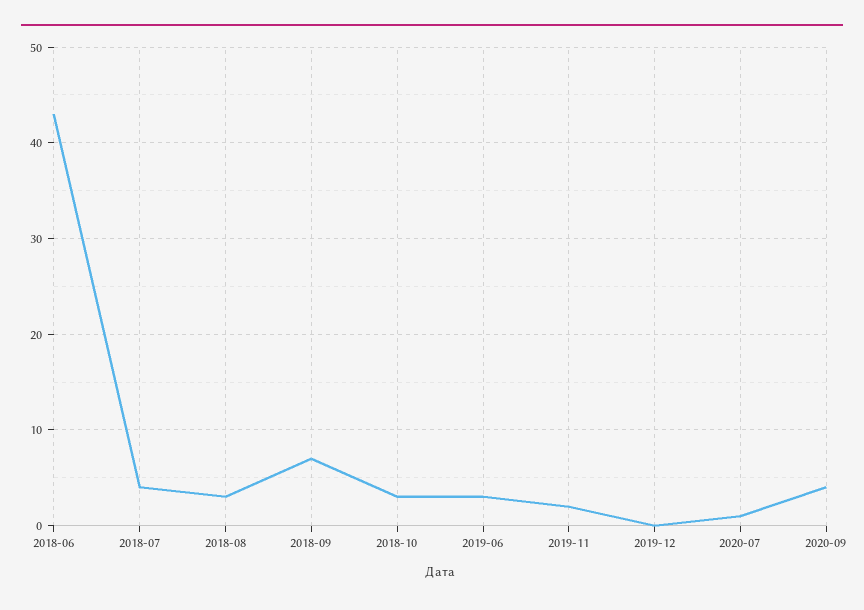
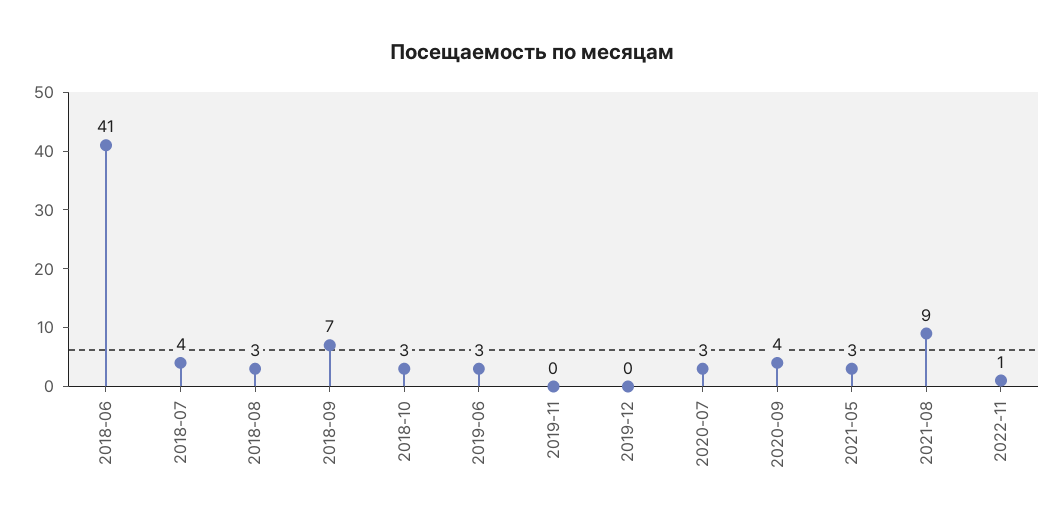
2018-06: 43 -> 41
2019-11: 2 -> 0
2020-07: 1 -> 3
2021-05: none -> 3
2021-08: none -> 9
2022-11: none -> 1

